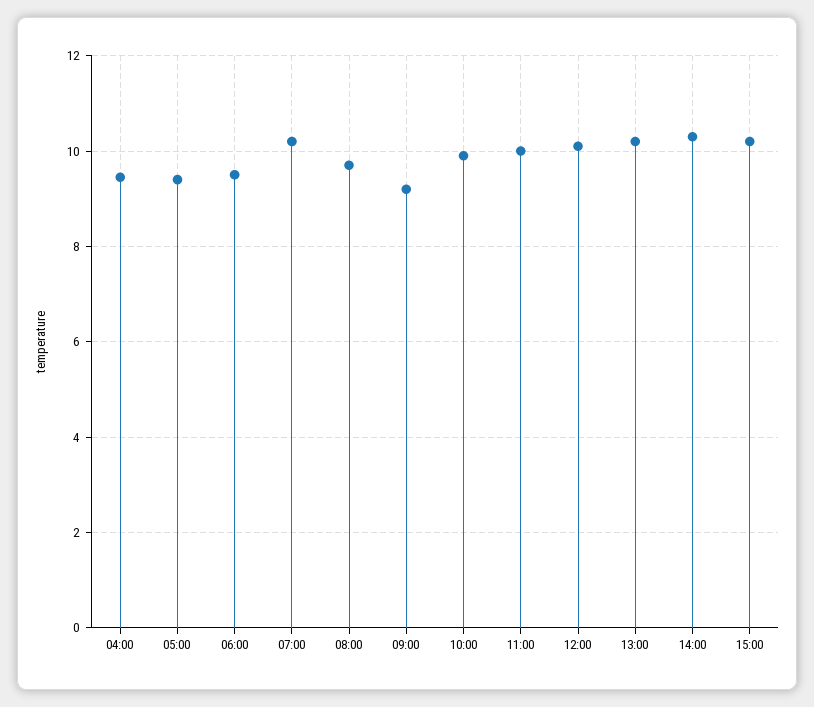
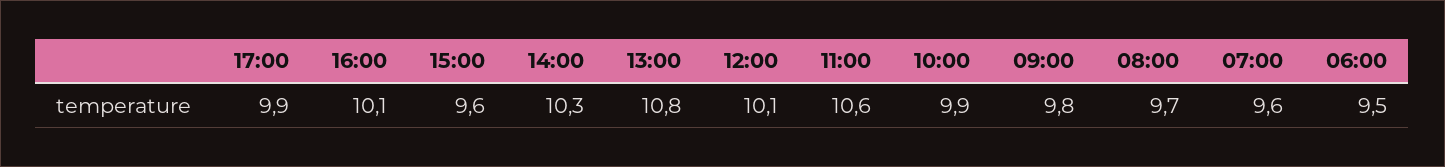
04:00: 9.4 -> none
05:00: 9.4 -> none
07:00: 10.2 -> 9.6
09:00: 9.2 -> 9.8
11:00: 10 -> 10.6
13:00: 10.2 -> 10.8
15:00: 10.2 -> 9.6
17:00: none -> 9.9
16:00: none -> 10.1

